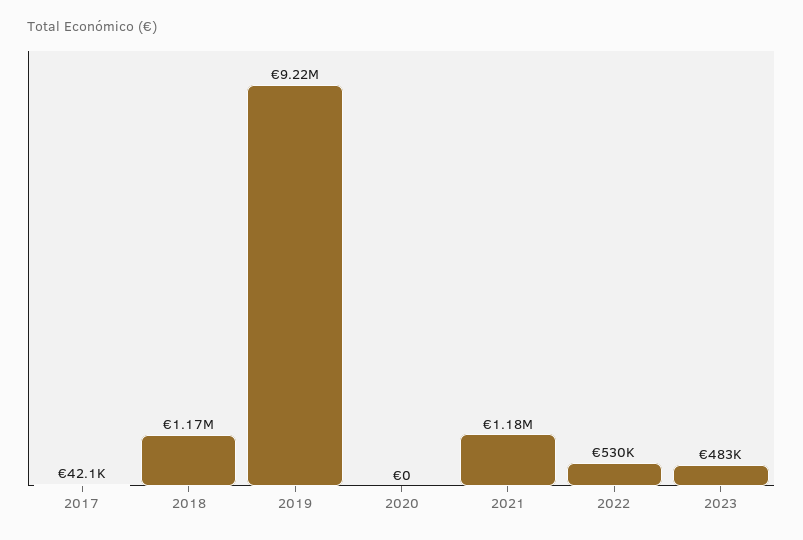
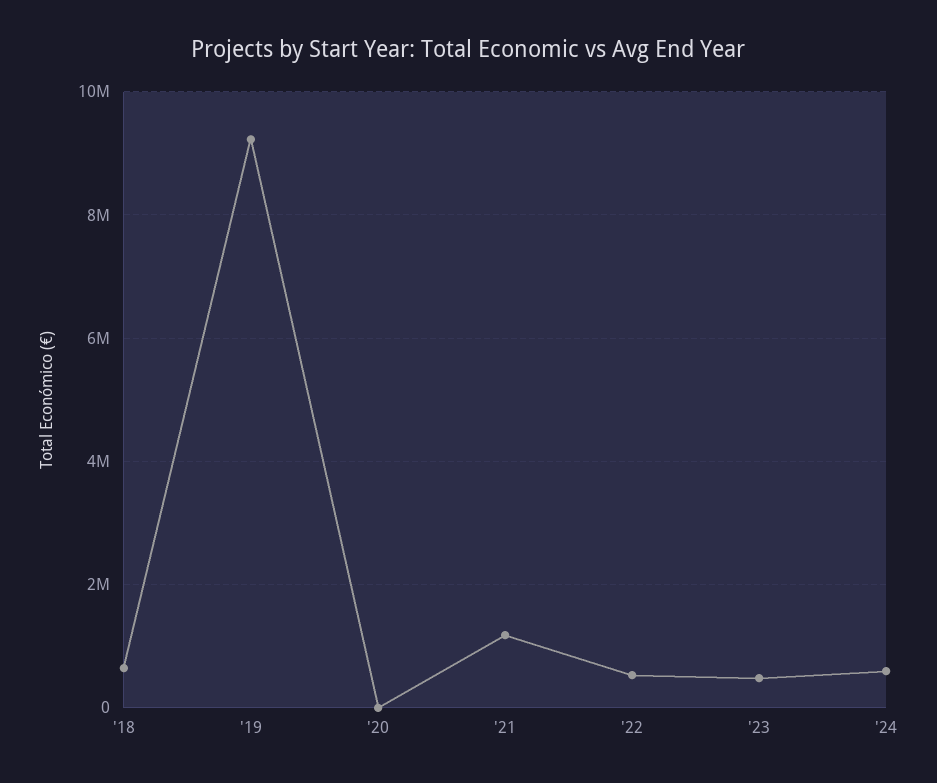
2017: 42100 -> none
2018: 1170000 -> 600000
'24: none -> 600000

